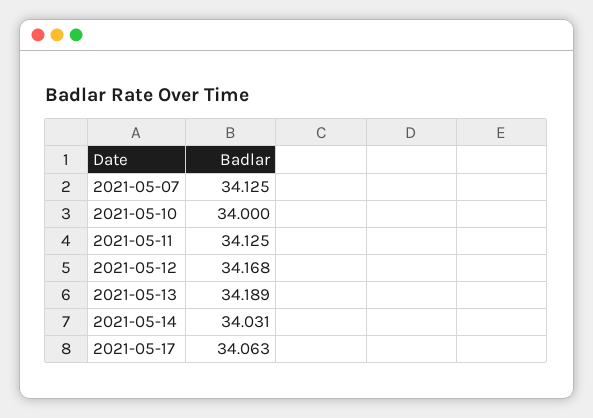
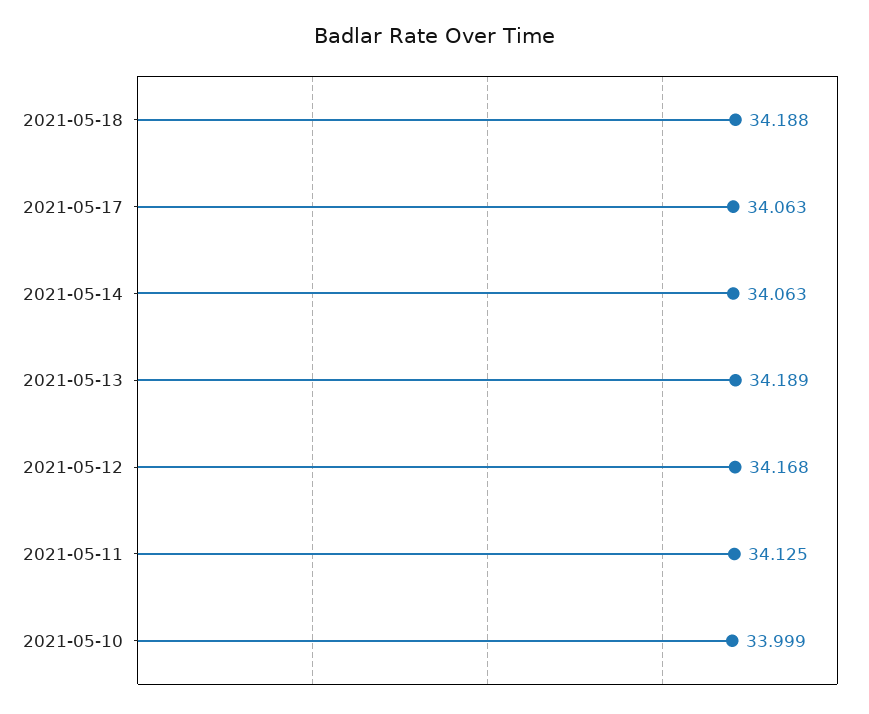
2021-05-07: 34.125 -> none
2021-05-10: 34 -> 33.999
2021-05-14: 34.031 -> 34.063
2021-05-18: none -> 34.188

